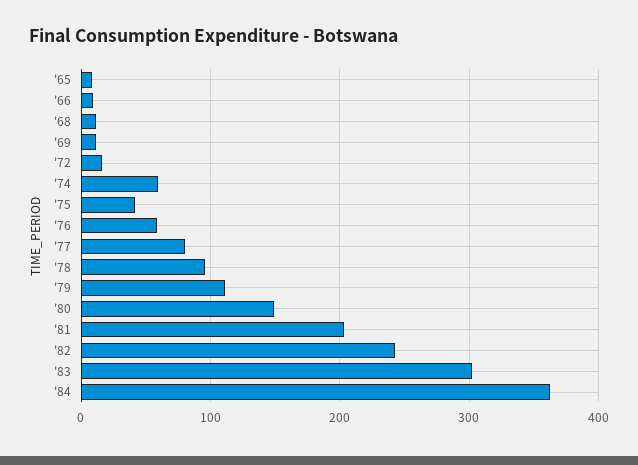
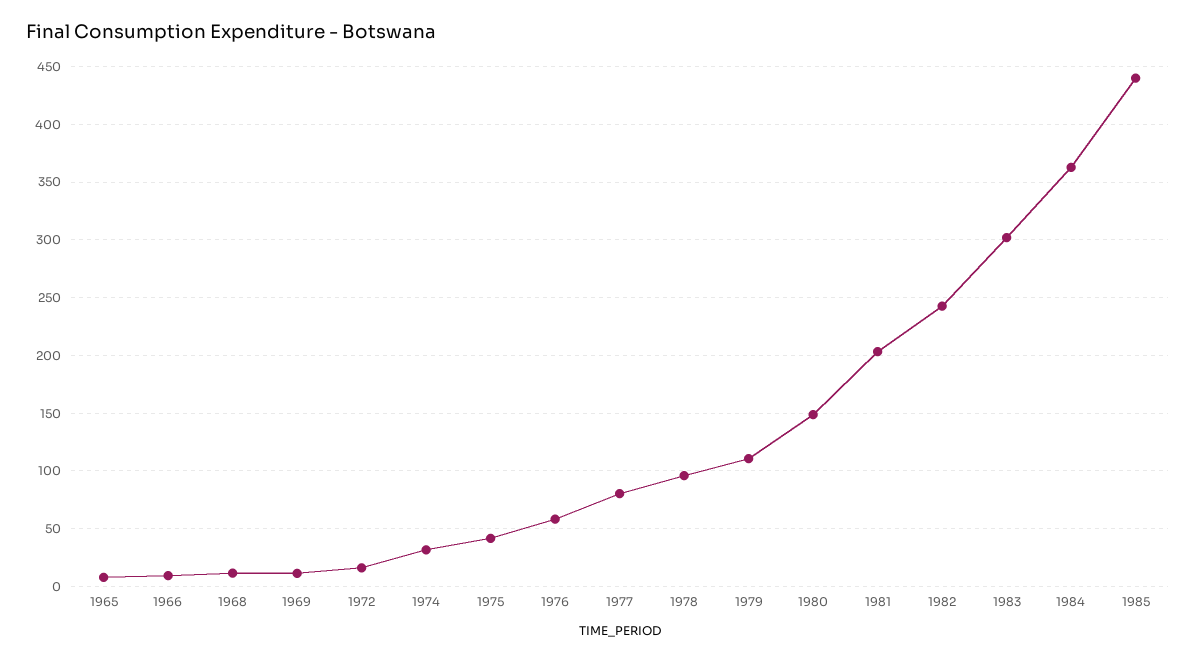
'74: 60 -> 30
1985: none -> 440

